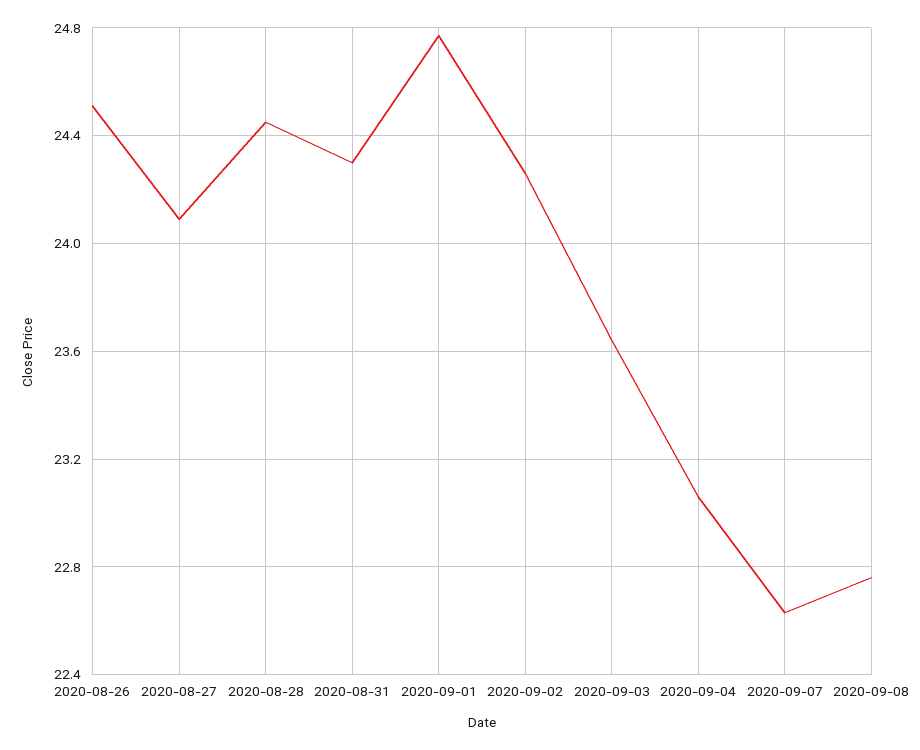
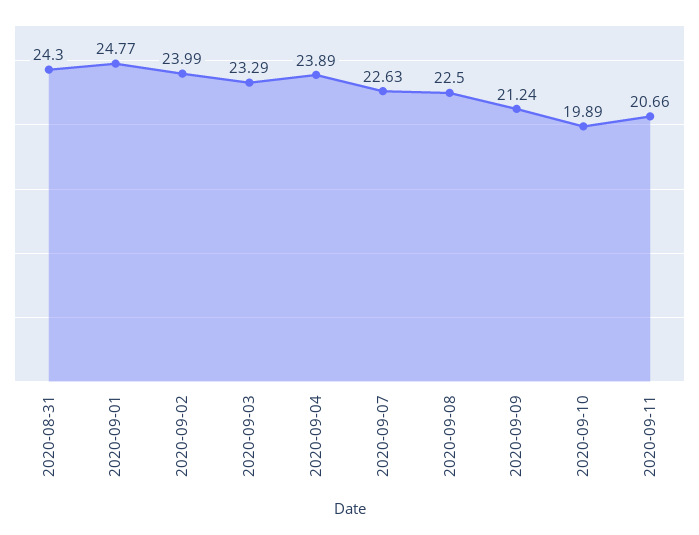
2020-08-26: 24.5 -> none
2020-08-27: 24.1 -> none
2020-08-28: 24.45 -> none
2020-09-02: 24.25 -> 23.99
2020-09-03: 23.65 -> 23.29
2020-09-04: 23.05 -> 23.89
2020-09-08: 22.75 -> 22.5
2020-09-09: none -> 21.24
2020-09-10: none -> 19.89
2020-09-11: none -> 20.66

